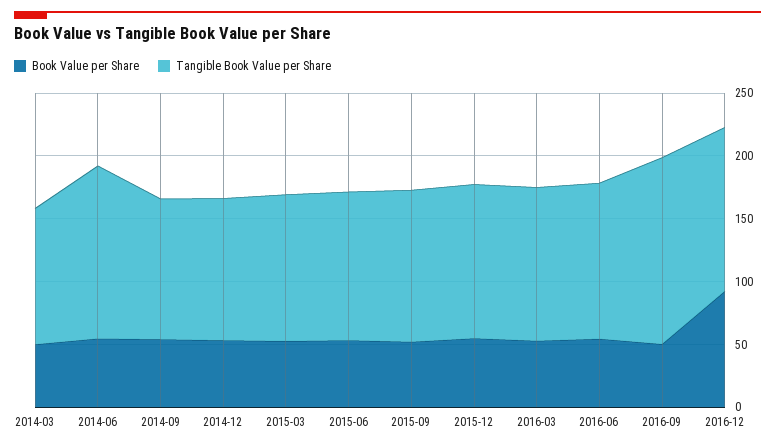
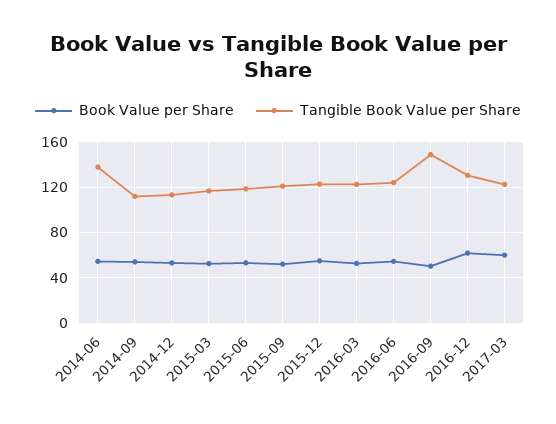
Book Value per Share, 2014-03: 50 -> none
Tangible Book Value per Share, 2014-03: 110 -> none
Book Value per Share, 2016-12: 90 -> 60
Book Value per Share, 2017-03: none -> 60
Tangible Book Value per Share, 2017-03: none -> 120

